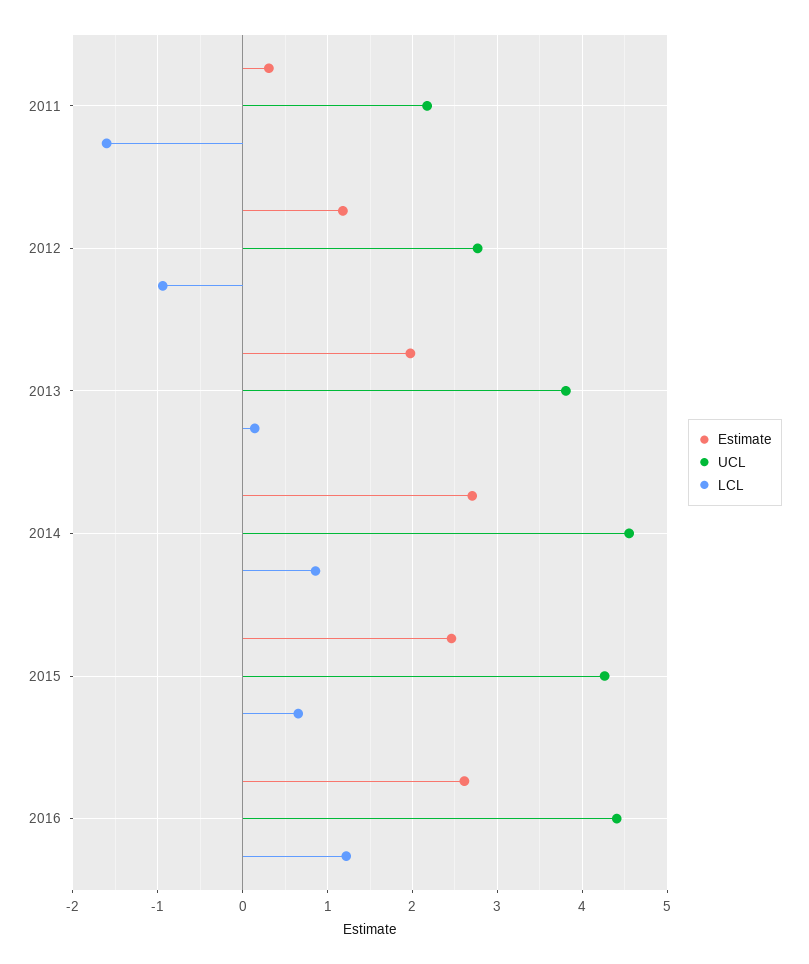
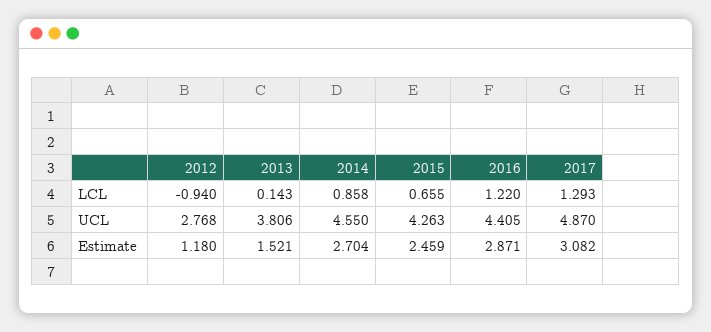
Estimate, 2011: 0.3 -> none
UCL, 2011: 2.2 -> none
LCL, 2011: -1.6 -> none
Estimate, 2013: 2 -> 1.521
Estimate, 2016: 2.6 -> 2.871
LCL, 2017: none -> 1.293
UCL, 2017: none -> 4.87
Estimate, 2017: none -> 3.082

